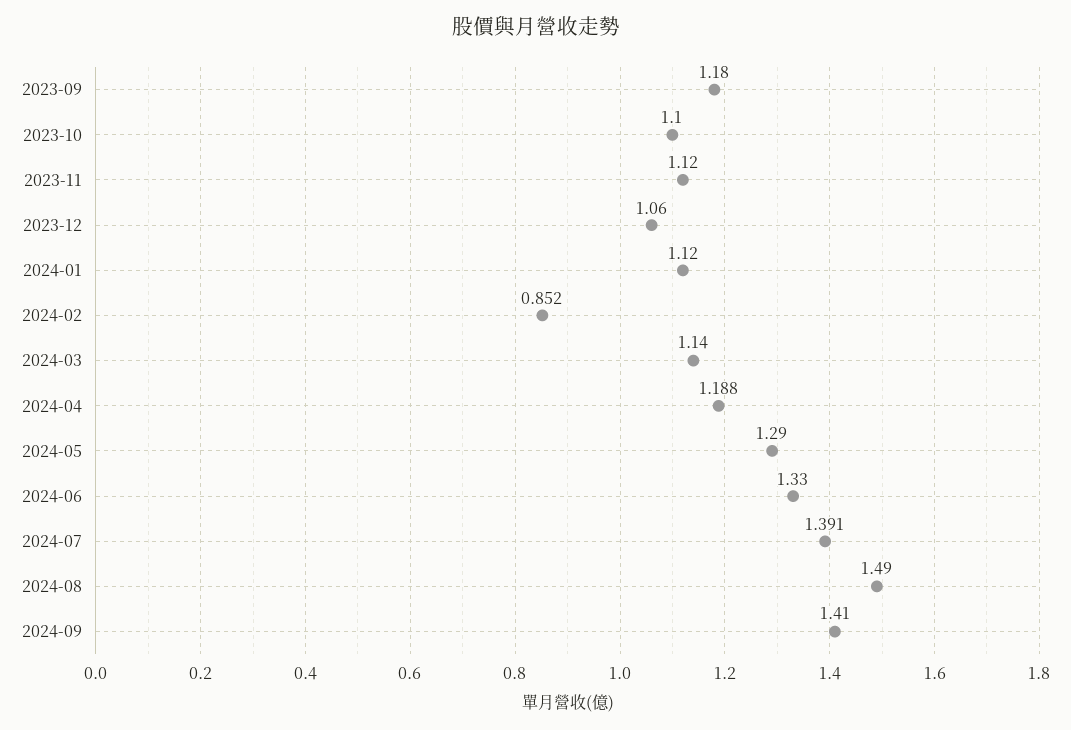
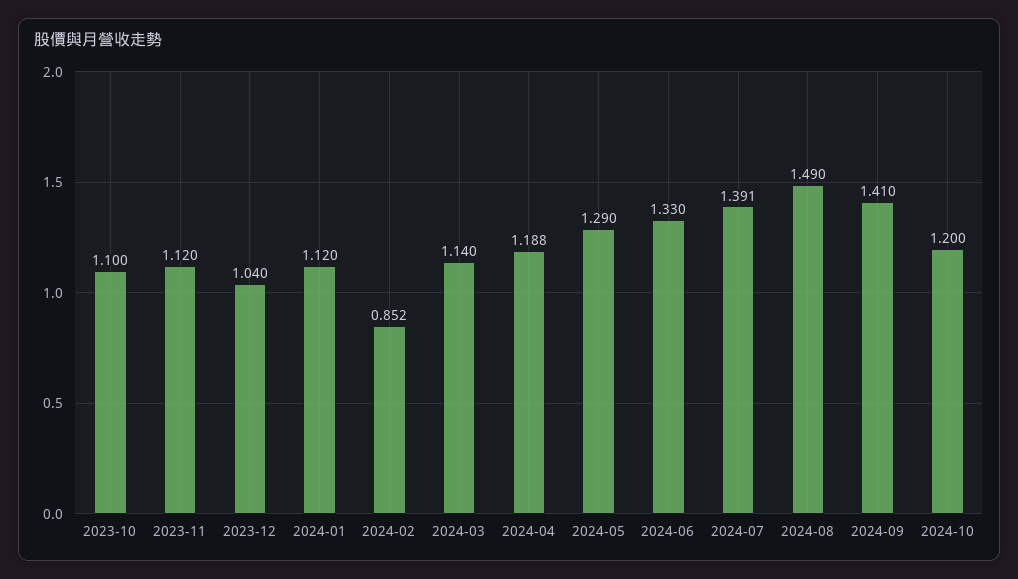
2023-09: 1.18 -> none
2023-12: 1.06 -> 1.04
2024-10: none -> 1.2

